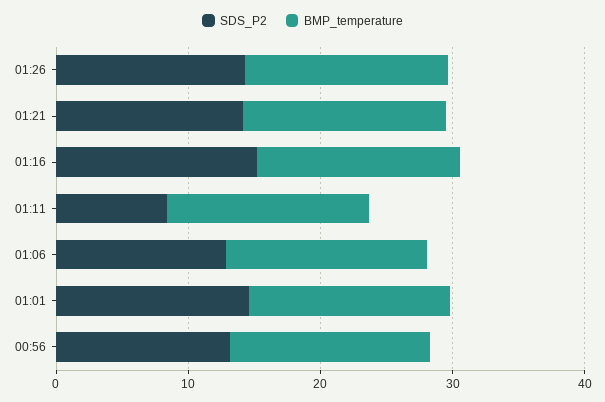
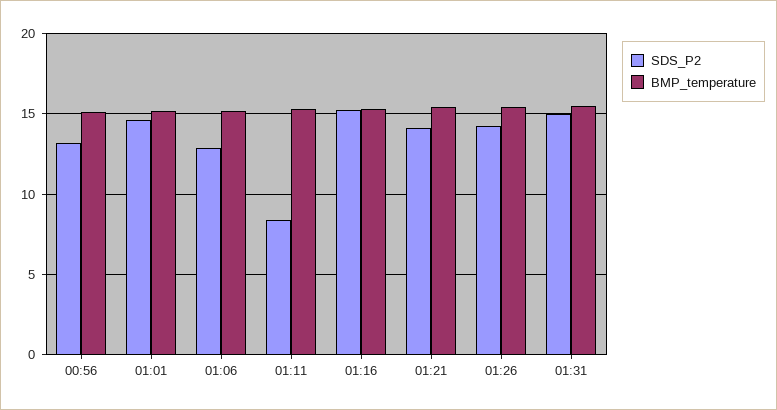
SDS_P2, 01:31: none -> 15
BMP_temperature, 01:31: none -> 15.5

